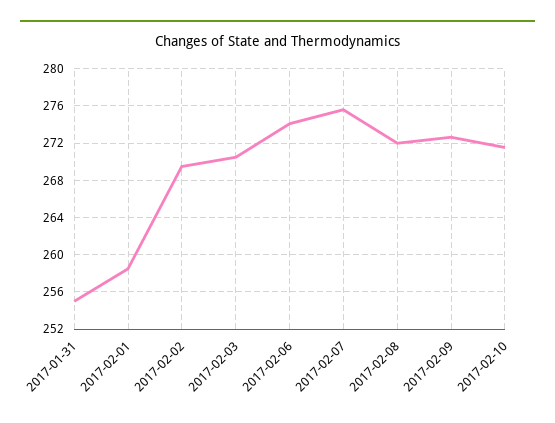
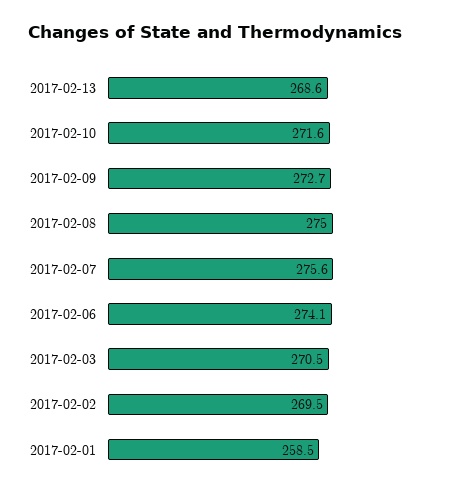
2017-01-31: 255 -> none
2017-02-08: 272 -> 275
2017-02-13: none -> 268.6

